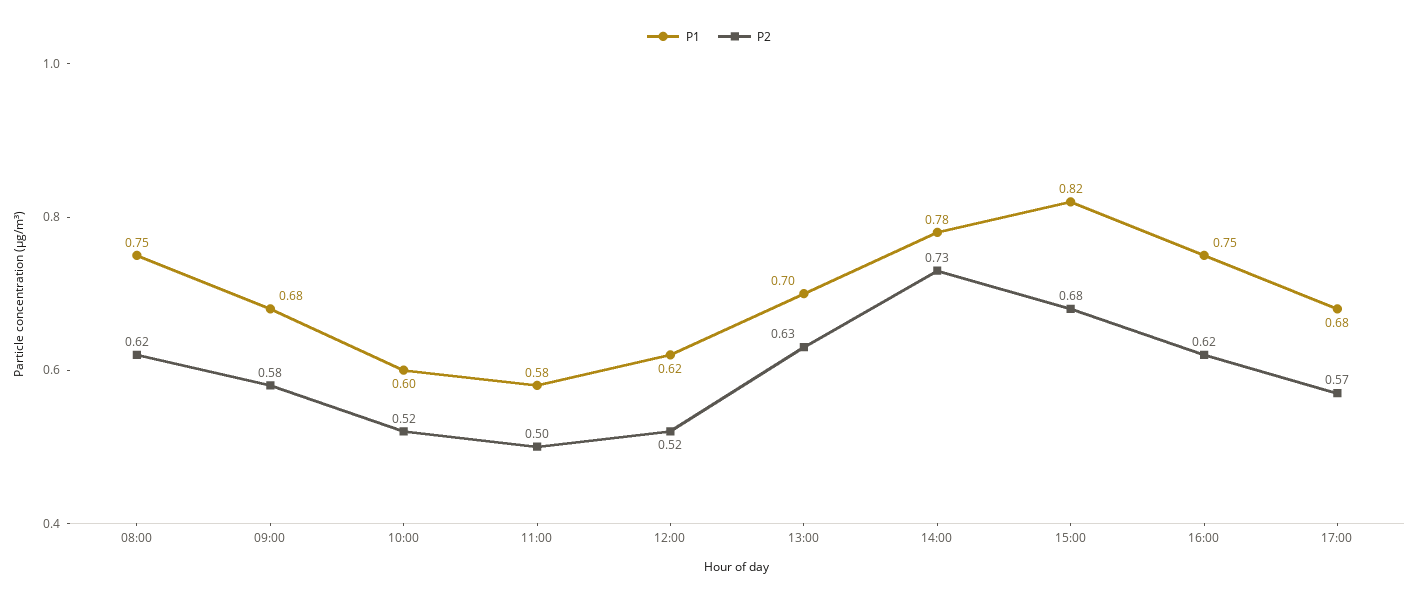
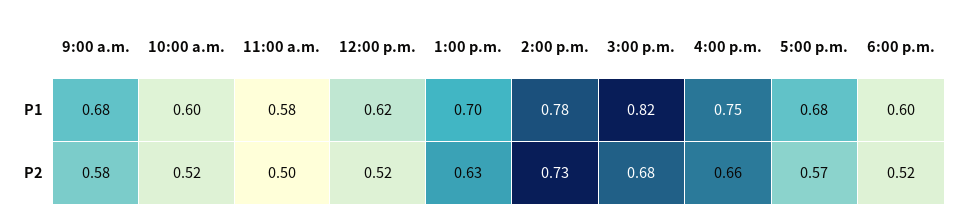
P1, 08:00: 0.75 -> none
P2, 08:00: 0.62 -> none
P2, 16:00: 0.62 -> 0.66
P1, 6:00 p.m.: none -> 0.6
P2, 6:00 p.m.: none -> 0.52

